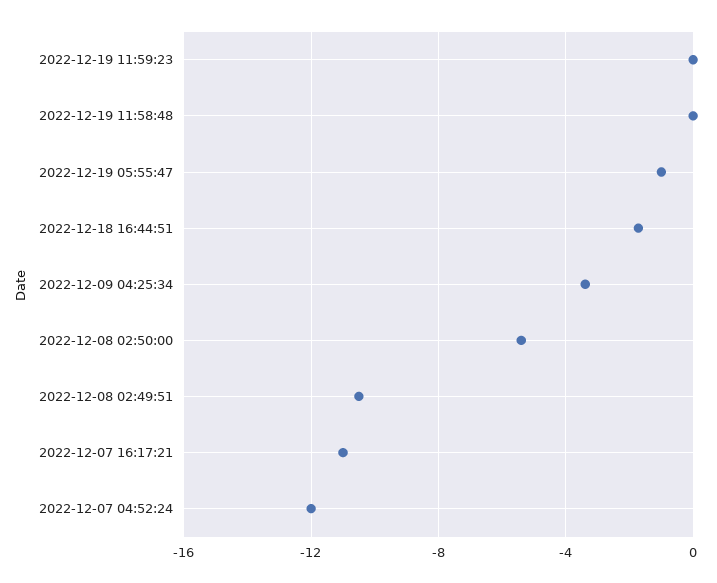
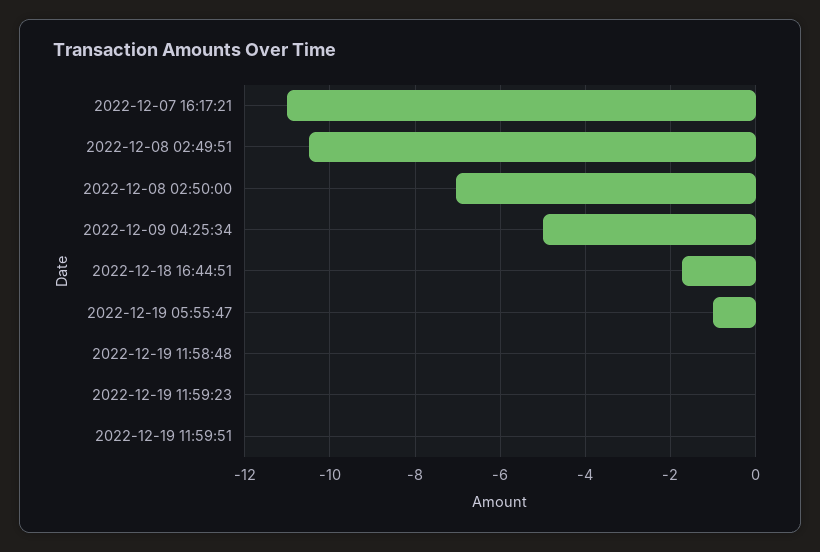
2022-12-09 04:25:34: -3.5 -> -5
2022-12-08 02:50:00: -5.5 -> -7
2022-12-07 04:52:24: -12 -> none
2022-12-19 11:59:51: none -> 0

